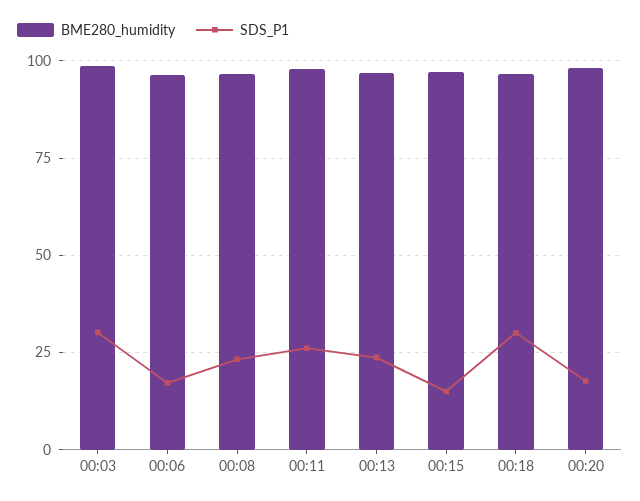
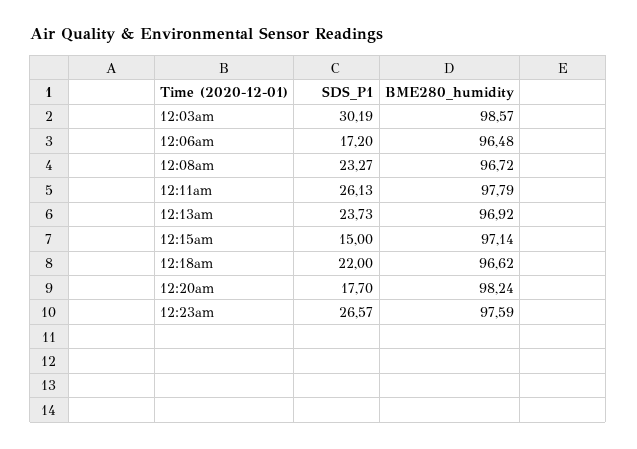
SDS_P1, 00:18: 30 -> 22
SDS_P1, 12:23am: none -> 26.57
BME280_humidity, 12:23am: none -> 97.59

